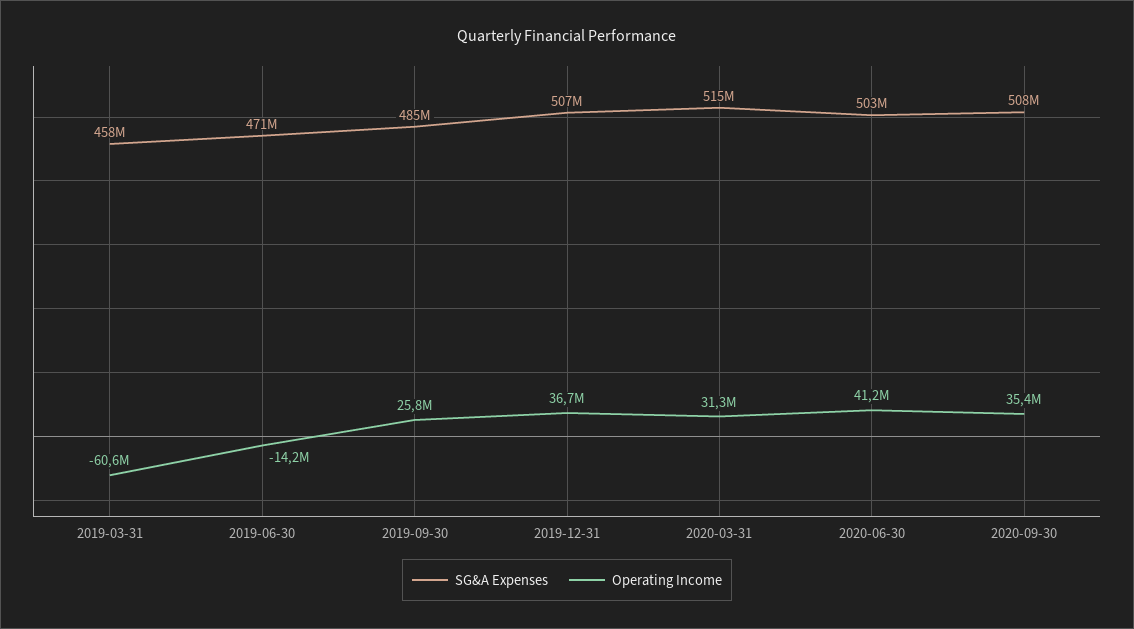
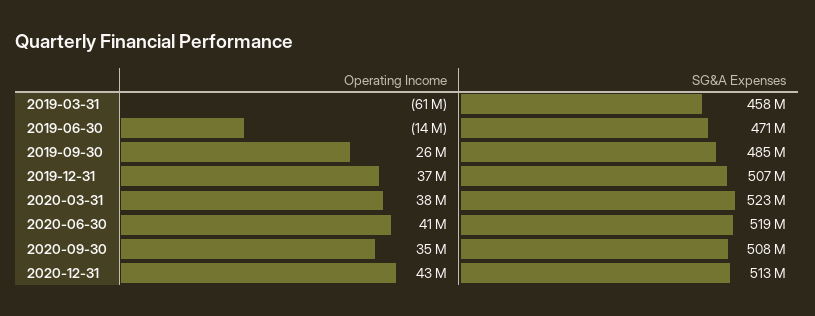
SG&A Expenses, 2020-03-31: 515000000 -> 523000000
Operating Income, 2020-03-31: 31300000 -> 38000000
SG&A Expenses, 2020-06-30: 503000000 -> 519000000
Operating Income, 2020-12-31: none -> 43000000
SG&A Expenses, 2020-12-31: none -> 513000000

